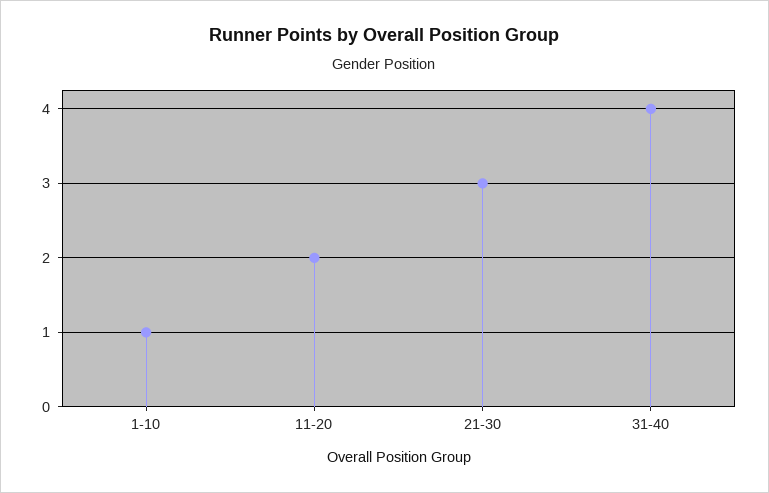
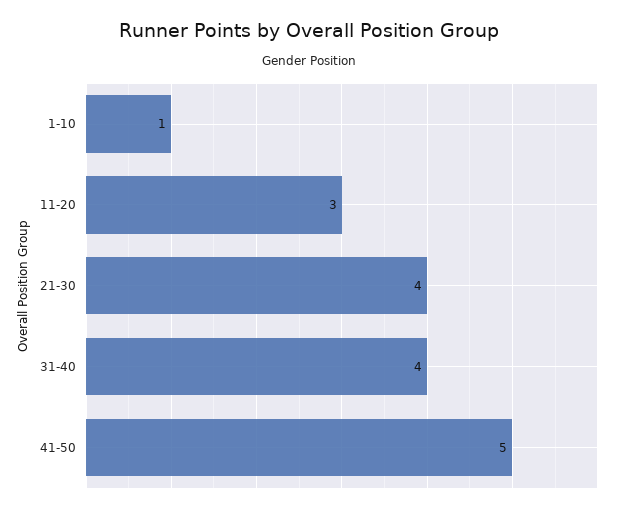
11-20: 2 -> 3
21-30: 3 -> 4
41-50: none -> 5

